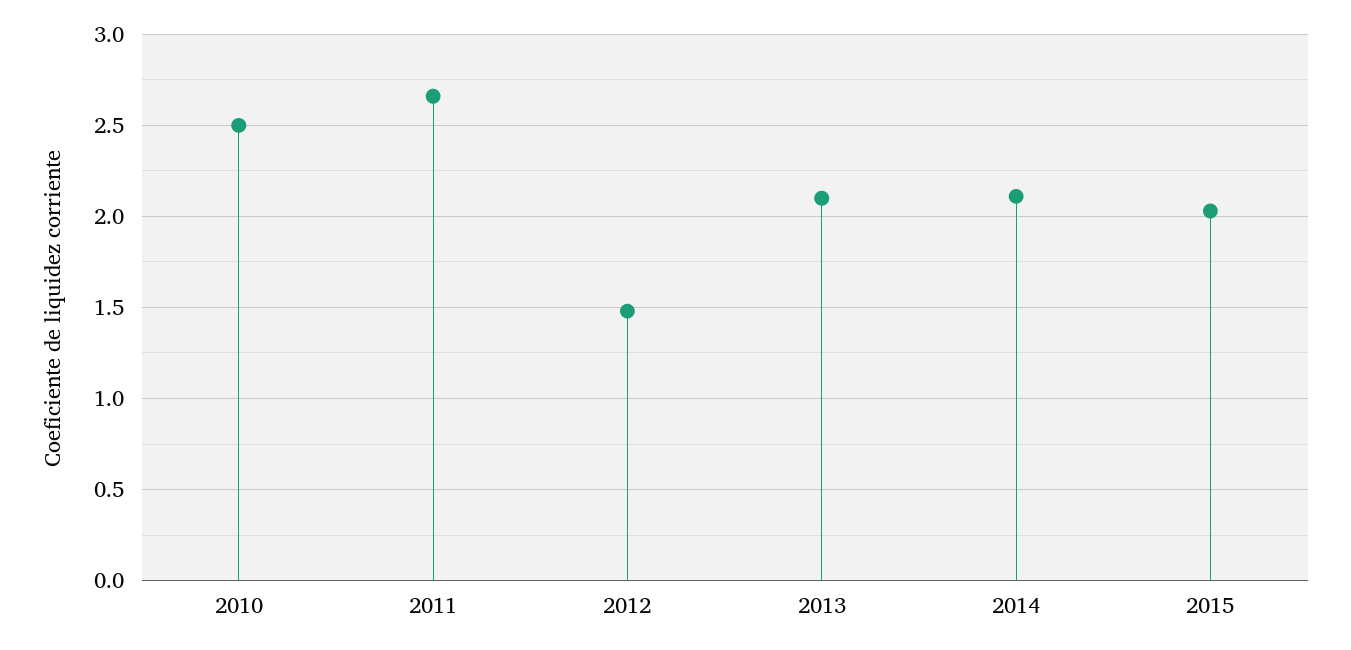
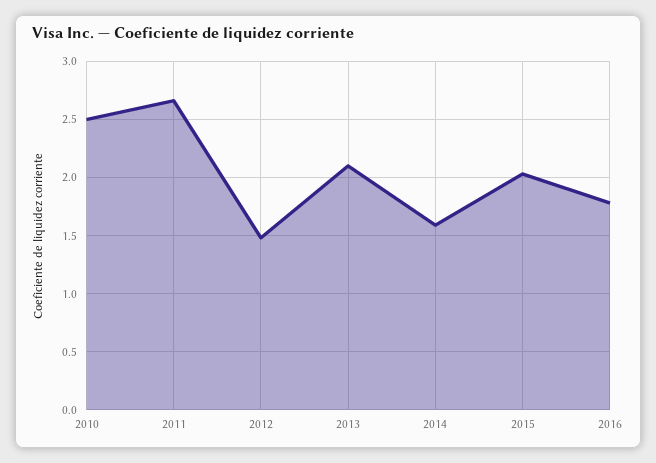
2014: 2.1 -> 1.6
2016: none -> 1.8

